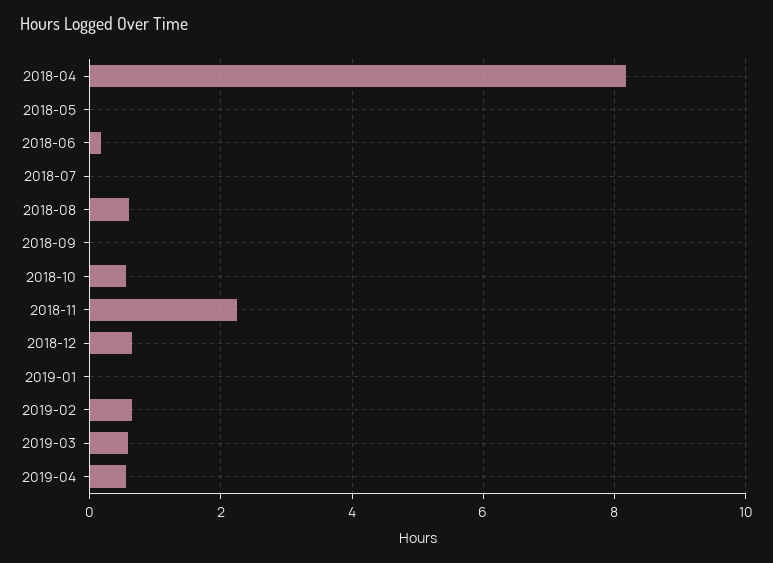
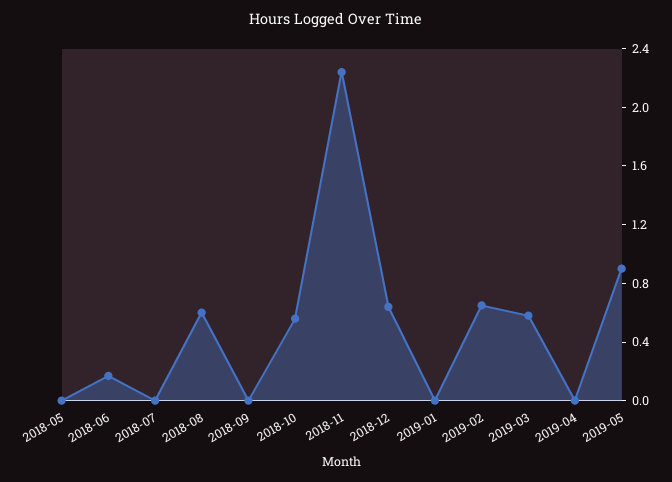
2018-04: 8.2 -> none
2019-04: 0.6 -> 0
2019-05: none -> 0.9

